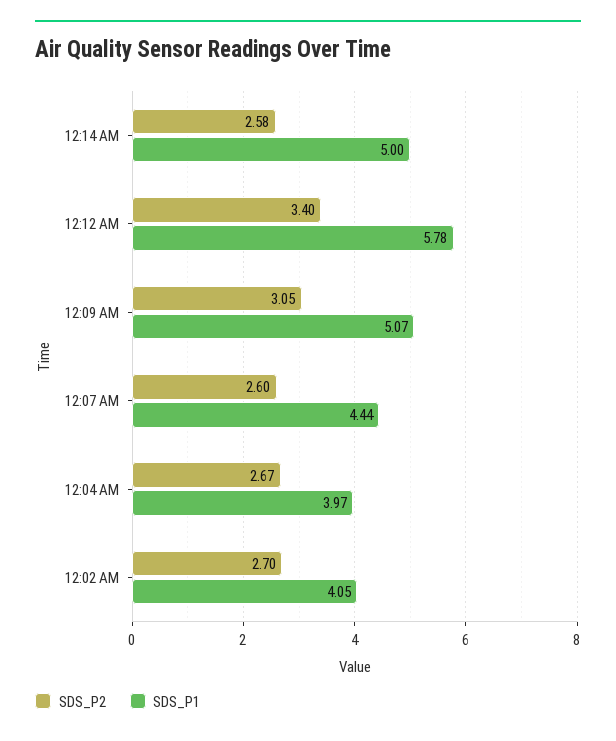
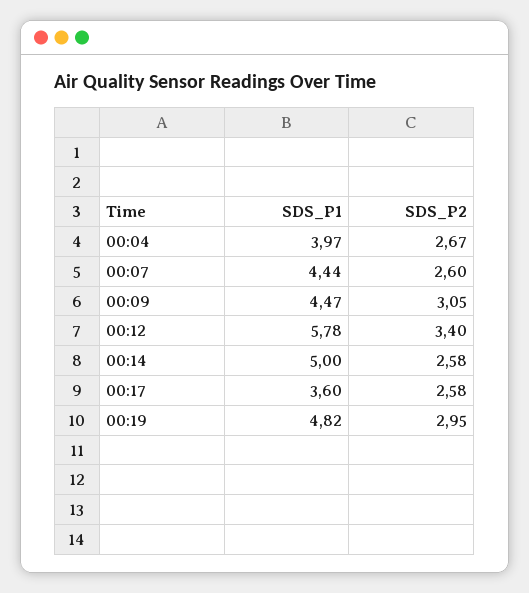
SDS_P1, 12:09 AM: 5.07 -> 4.47
SDS_P2, 12:02 AM: 2.7 -> none
SDS_P1, 12:02 AM: 4.05 -> none
SDS_P1, 00:17: none -> 3.6
SDS_P2, 00:17: none -> 2.58
SDS_P1, 00:19: none -> 4.82
SDS_P2, 00:19: none -> 2.95

